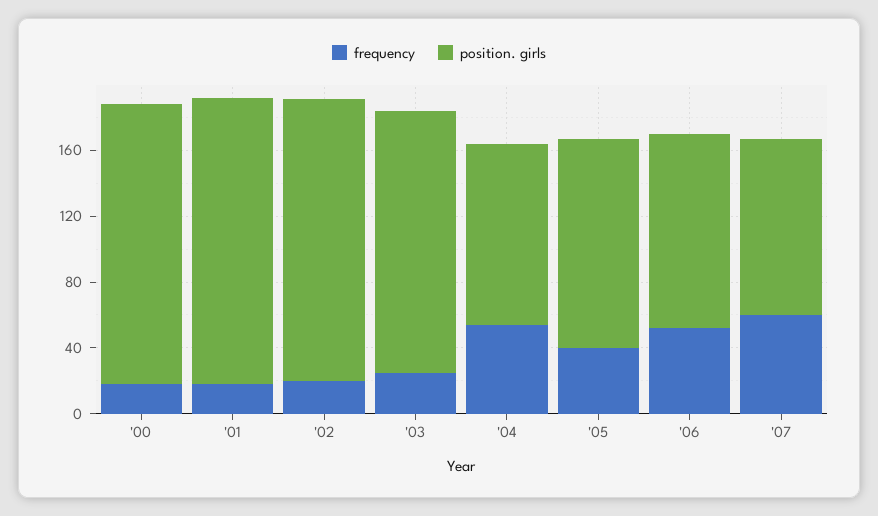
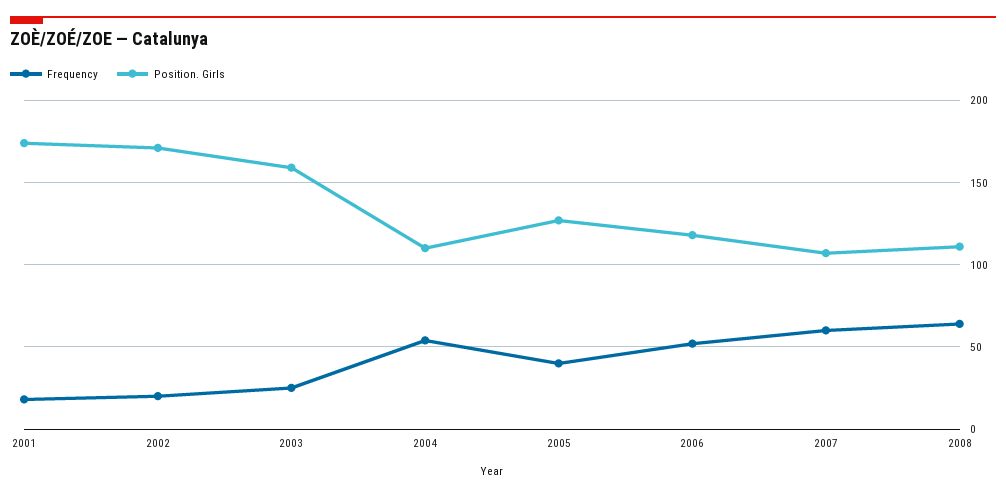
frequency, '00: 20 -> none
position. girls, '00: 170 -> none
frequency, 2008: none -> 65
position. girls, 2008: none -> 110

